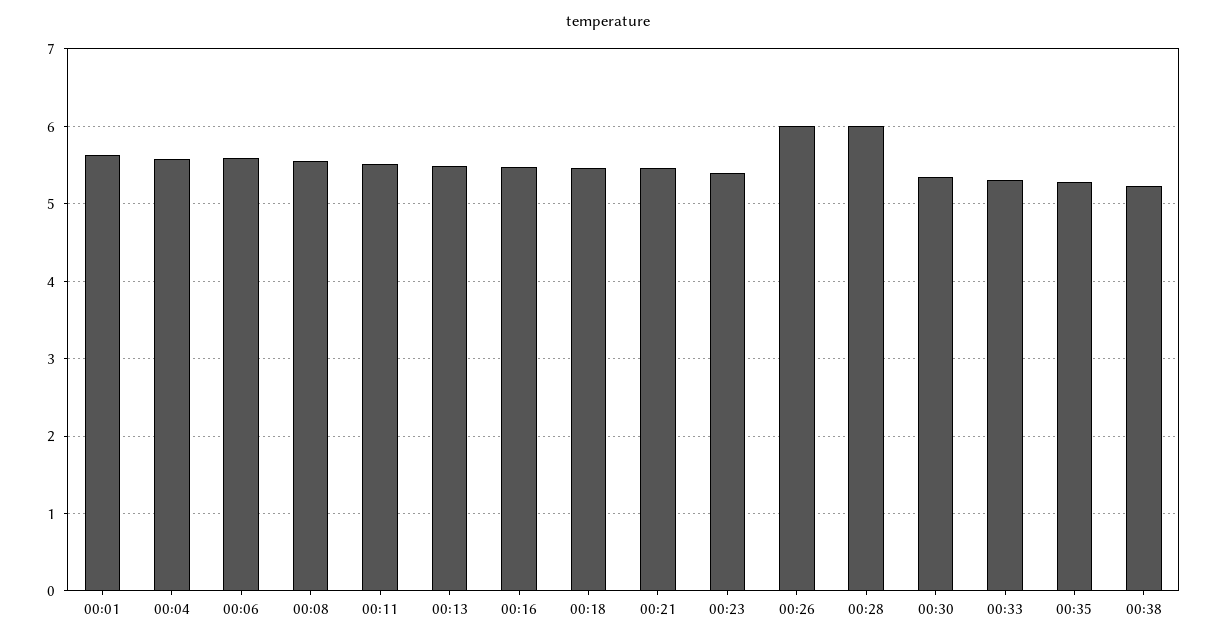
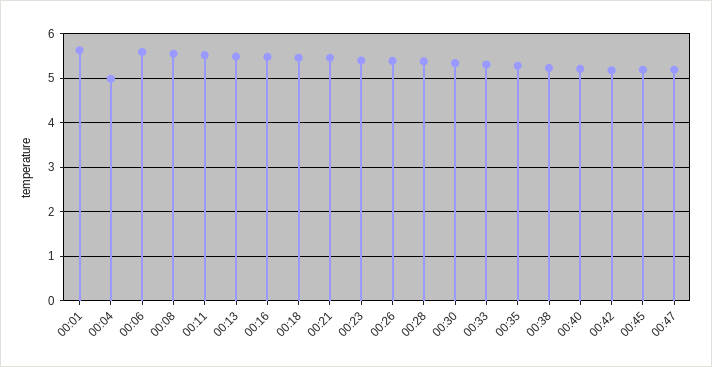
00:04: 5.6 -> 5
00:26: 6 -> 5.4
00:28: 6 -> 5.4
00:40: none -> 5.2
00:42: none -> 5.2
00:45: none -> 5.2
00:47: none -> 5.2

